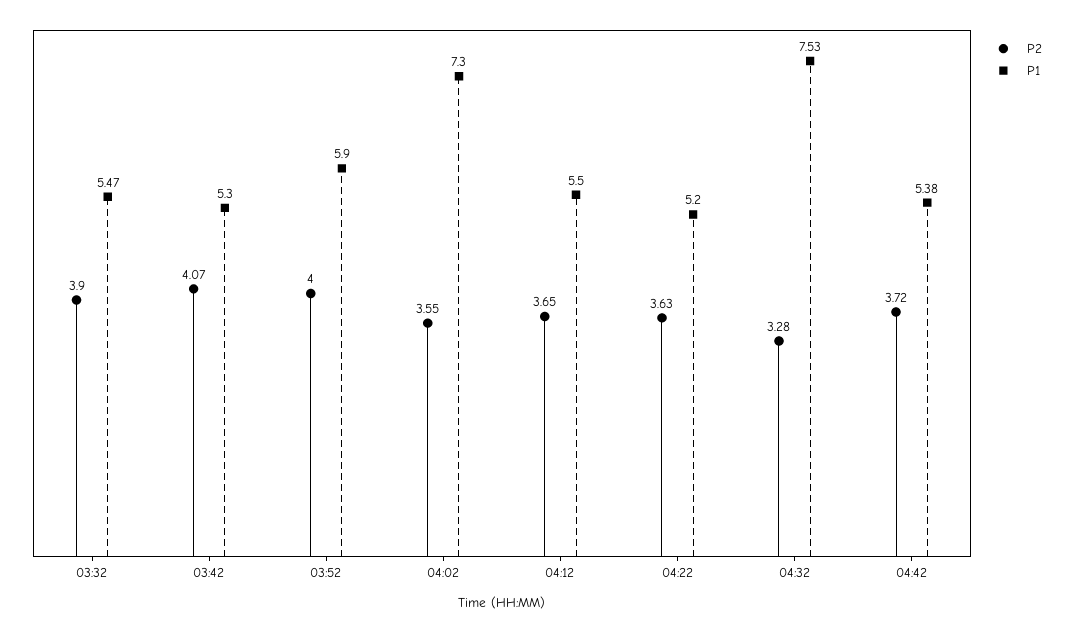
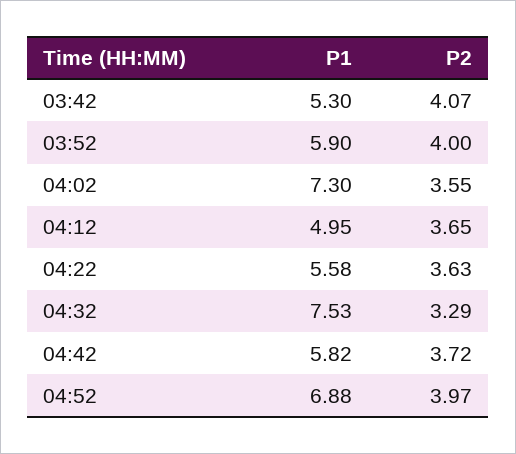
P2, 03:32: 3.9 -> none
P1, 03:32: 5.47 -> none
P1, 04:12: 5.5 -> 4.95
P1, 04:22: 5.2 -> 5.58
P2, 04:32: 3.28 -> 3.29
P1, 04:42: 5.38 -> 5.82
P1, 04:52: none -> 6.88
P2, 04:52: none -> 3.97

